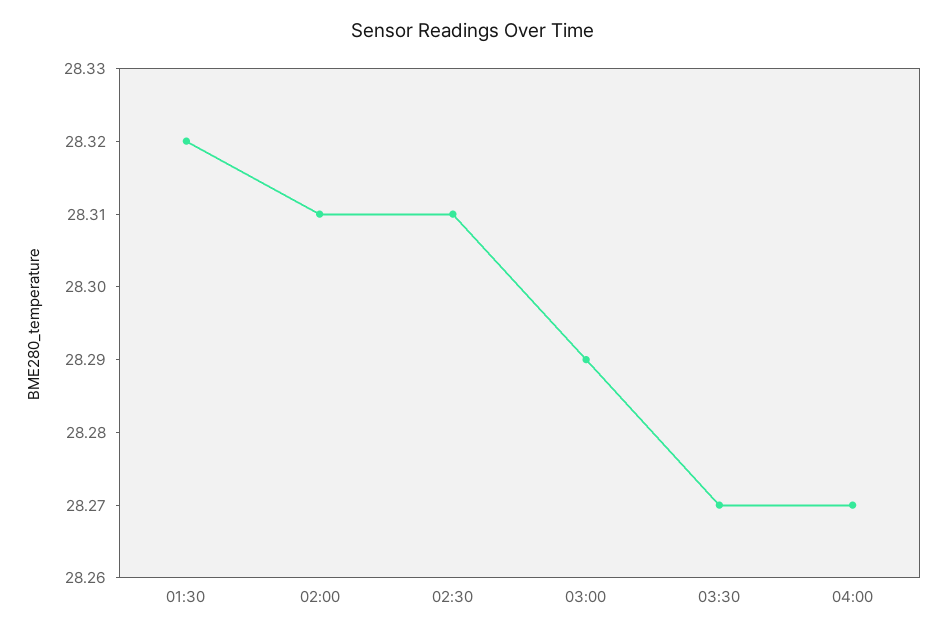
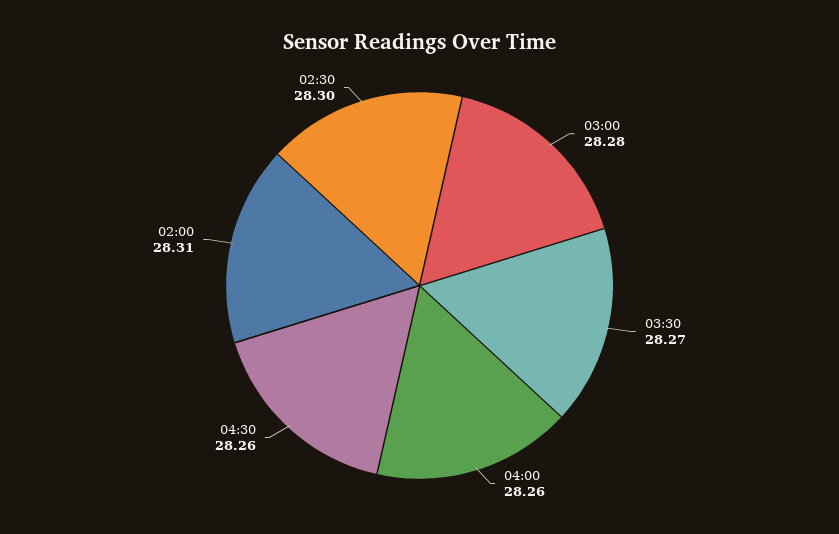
01:30: 28.32 -> none
02:30: 28.31 -> 28.3
03:00: 28.29 -> 28.28
04:00: 28.27 -> 28.26
04:30: none -> 28.26

